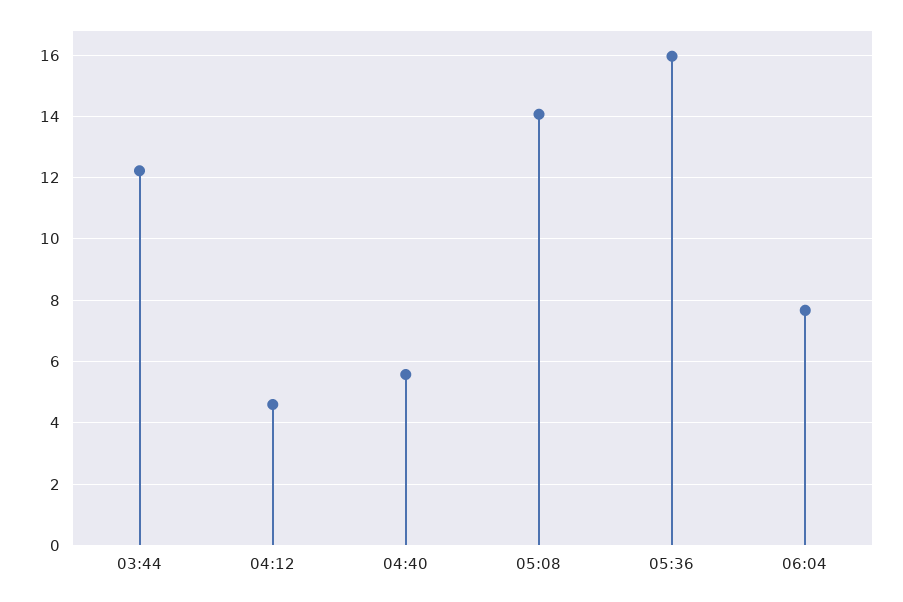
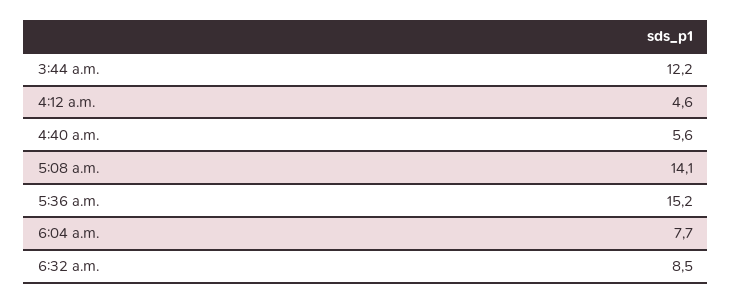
05:36: 16 -> 15.2
6:32 a.m.: none -> 8.5

